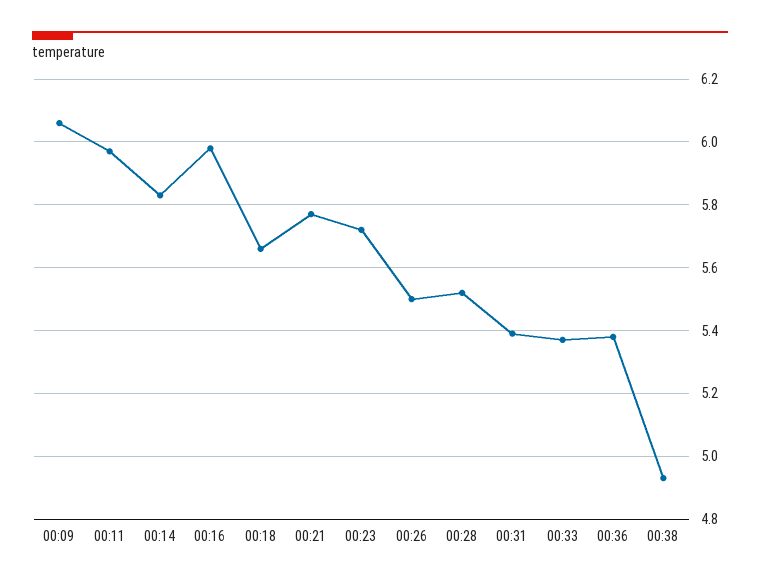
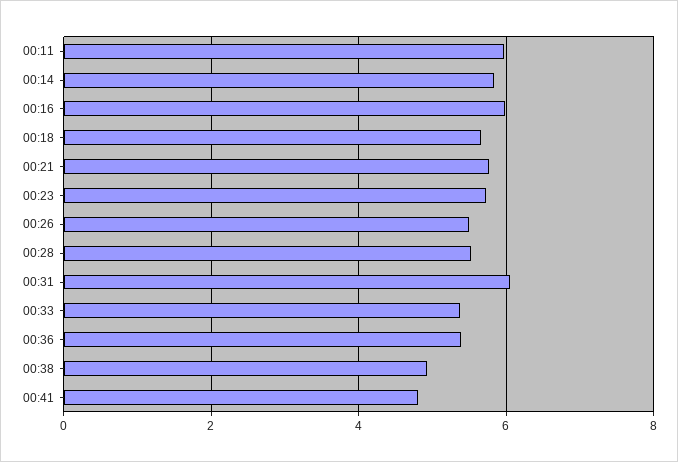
00:09: 6.05 -> none
00:31: 5.4 -> 6
00:41: none -> 4.8

